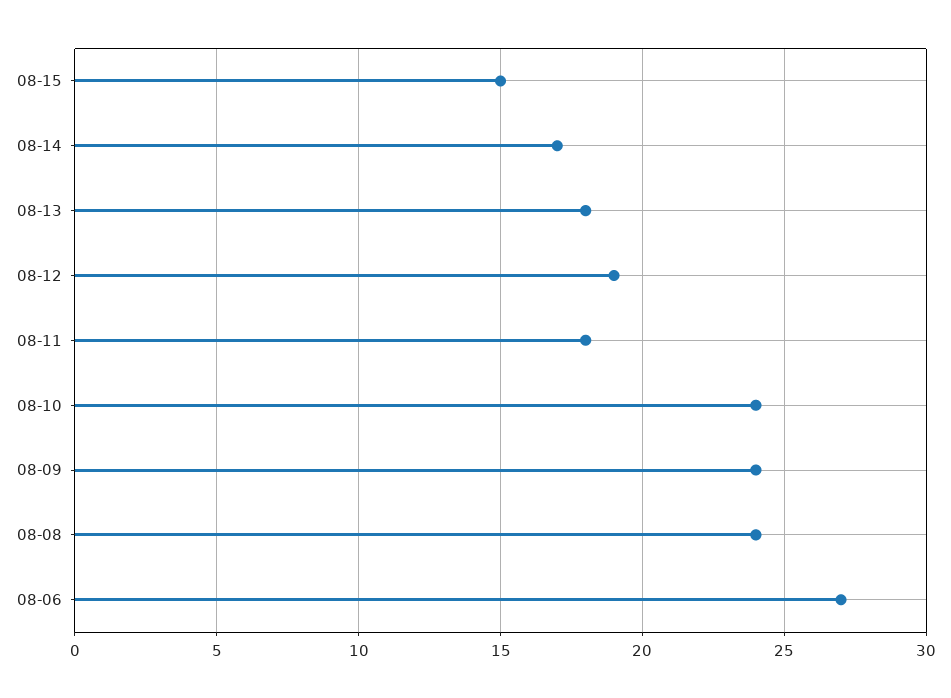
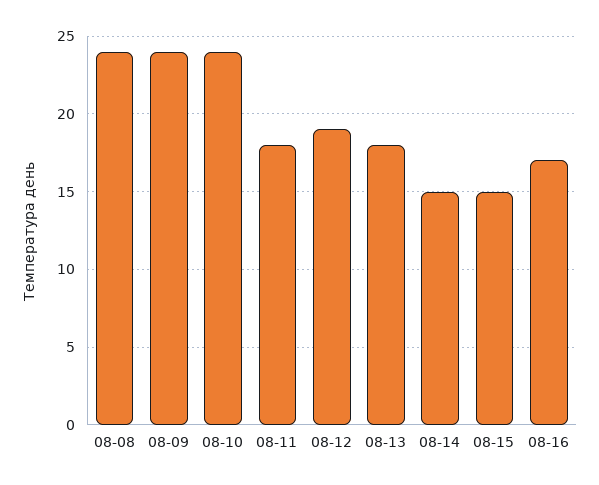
08-14: 17 -> 15
08-06: 27 -> none
08-16: none -> 17

